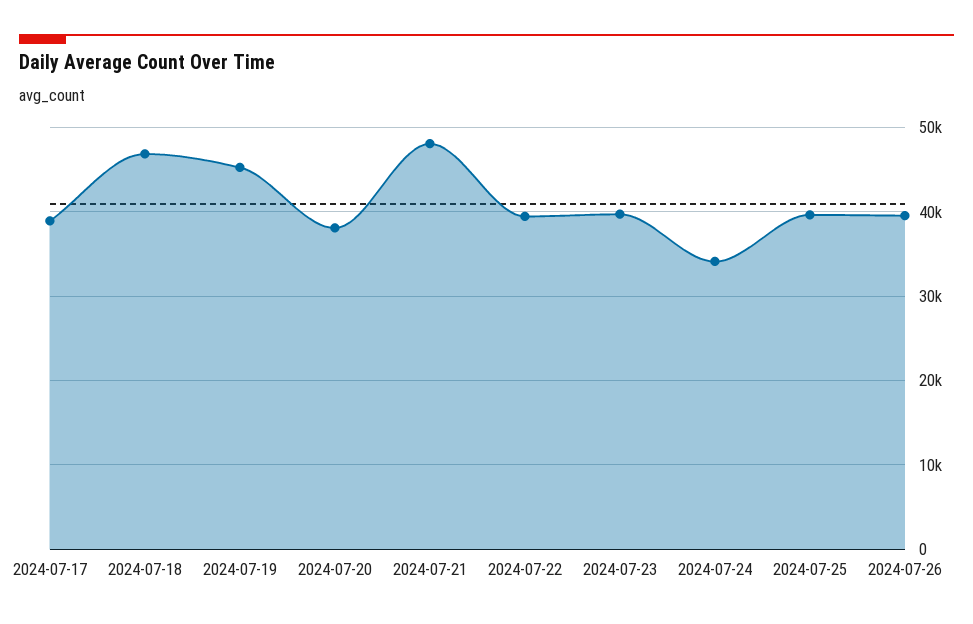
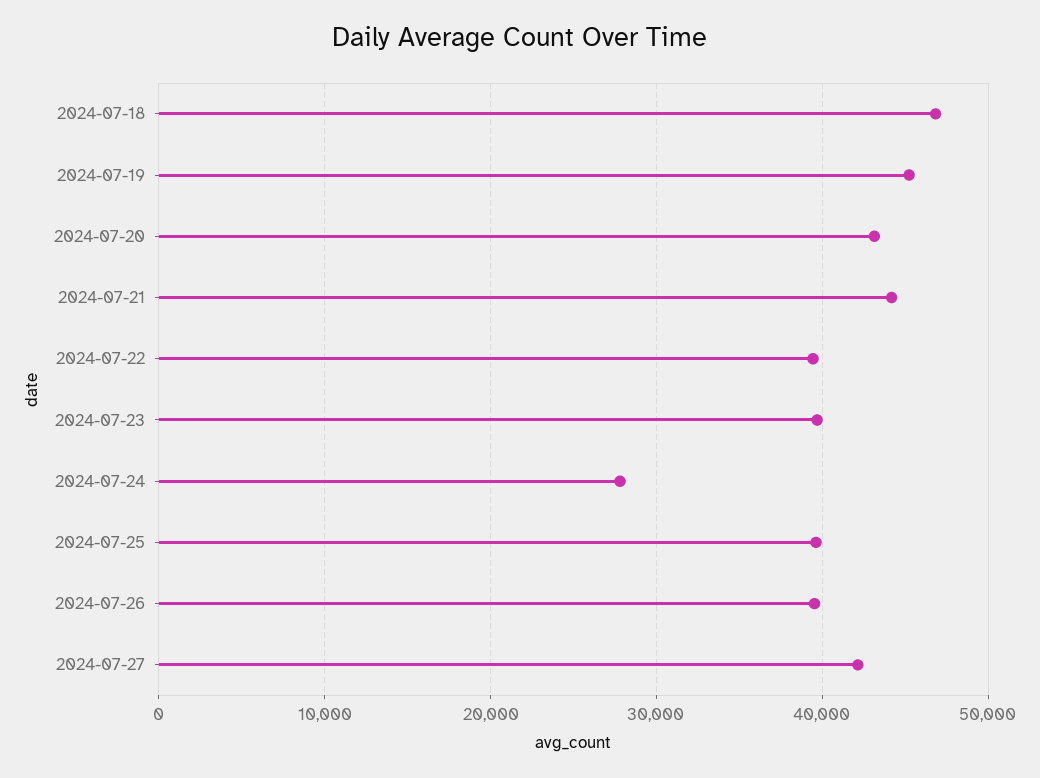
2024-07-17: 39000 -> none
2024-07-20: 38000 -> 43000
2024-07-21: 48000 -> 44000
2024-07-24: 34000 -> 28000
2024-07-27: none -> 42000

